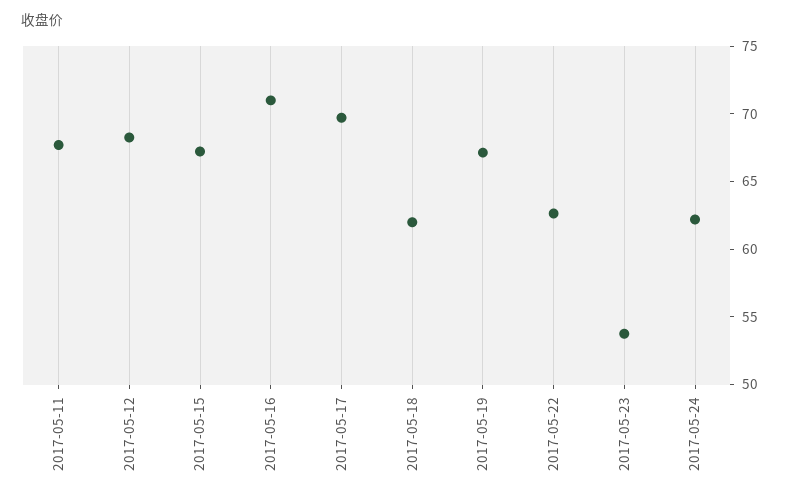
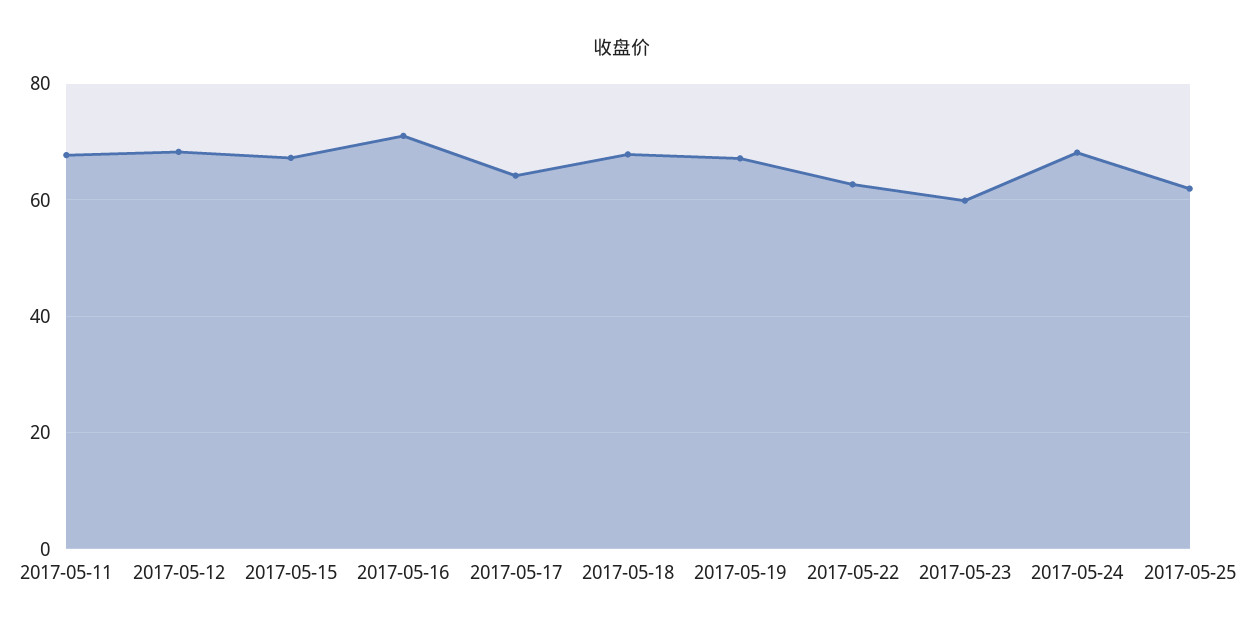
2017-05-17: 70 -> 64
2017-05-18: 62 -> 68
2017-05-23: 54 -> 60
2017-05-24: 62 -> 68
2017-05-25: none -> 62

